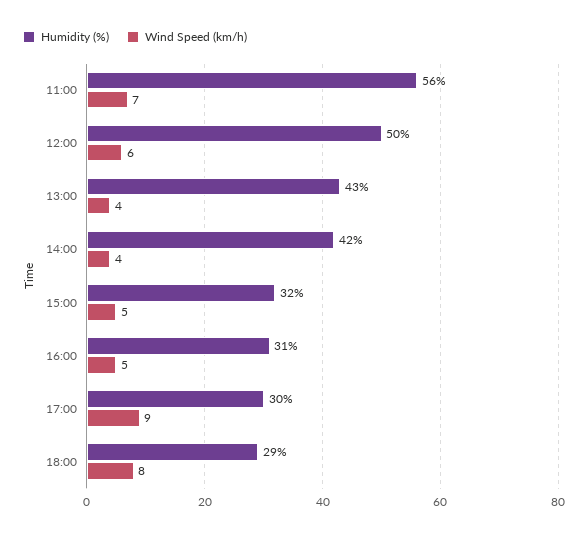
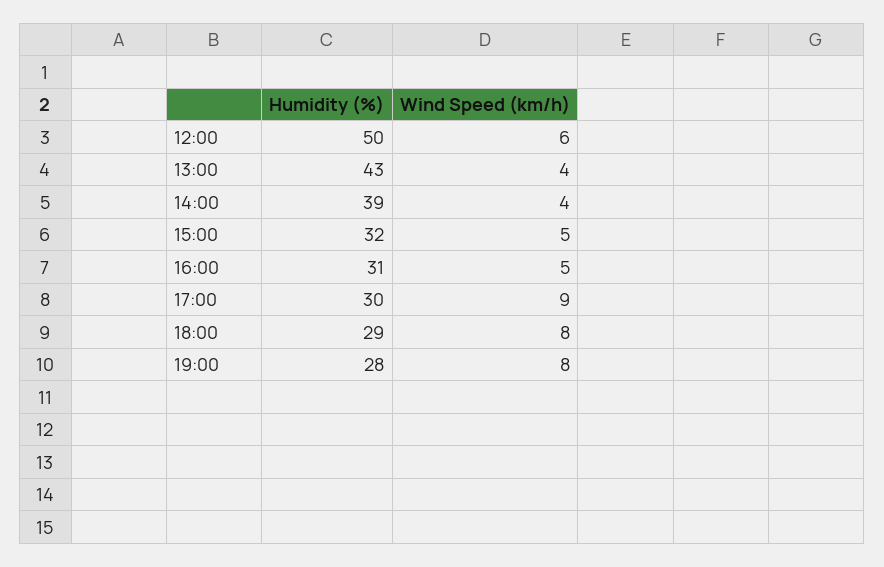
Humidity (%), 11:00: 56 -> none
Wind Speed (km/h), 11:00: 7 -> none
Humidity (%), 14:00: 42 -> 39
Humidity (%), 19:00: none -> 28
Wind Speed (km/h), 19:00: none -> 8

